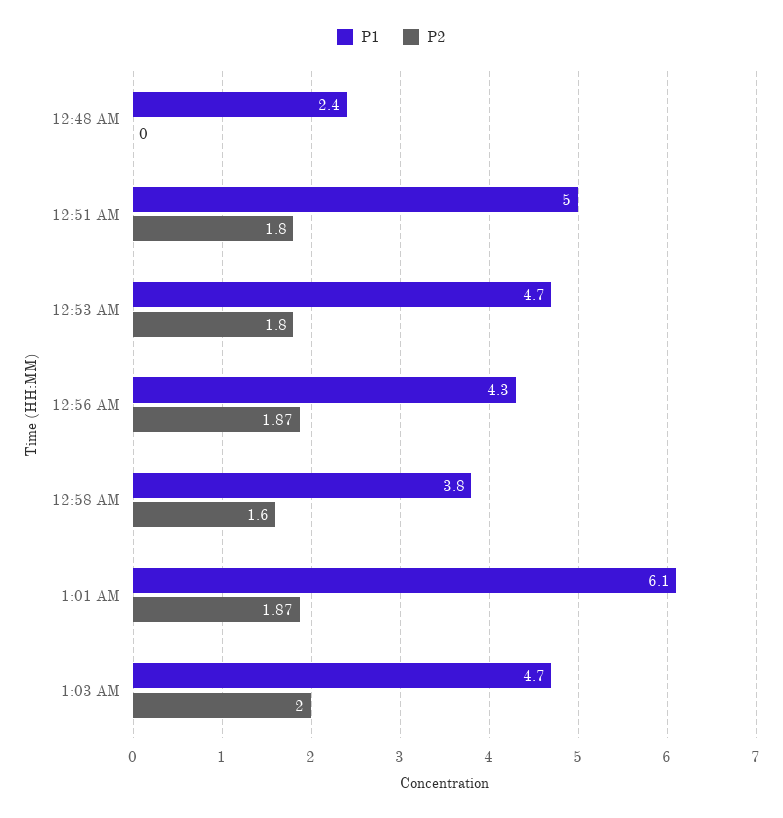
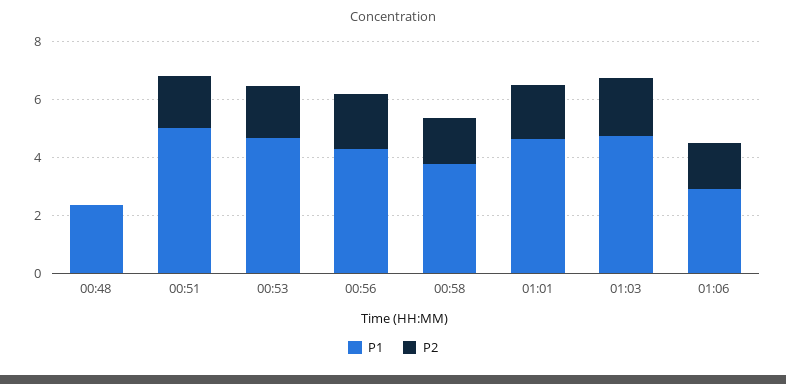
P1, 1:01 AM: 6.1 -> 4.5
P1, 01:06: none -> 3
P2, 01:06: none -> 1.5

